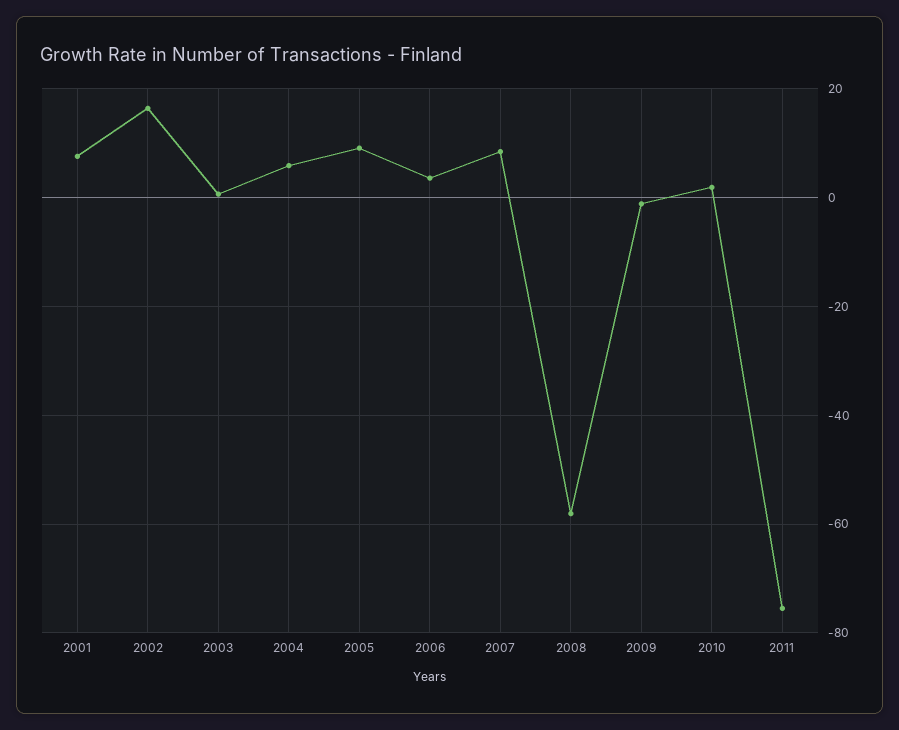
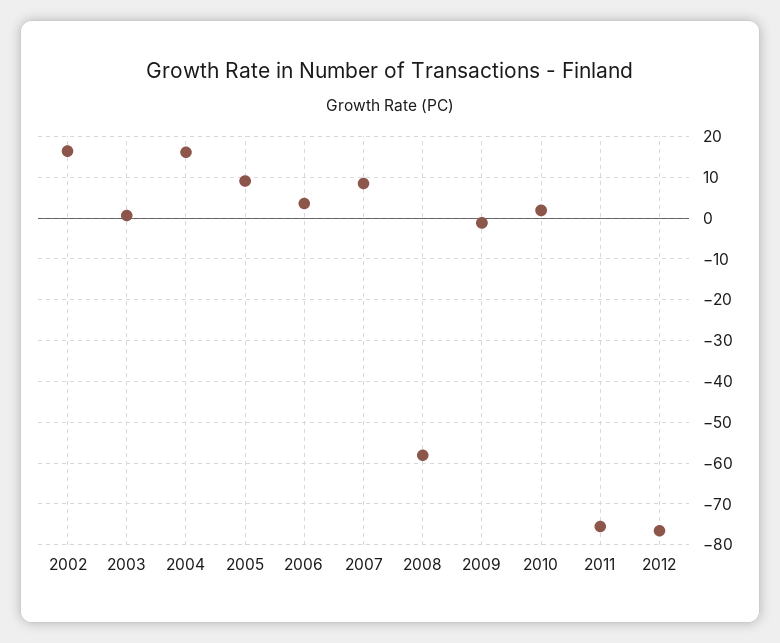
2001: 8 -> none
2004: 6 -> 16
2012: none -> -76

